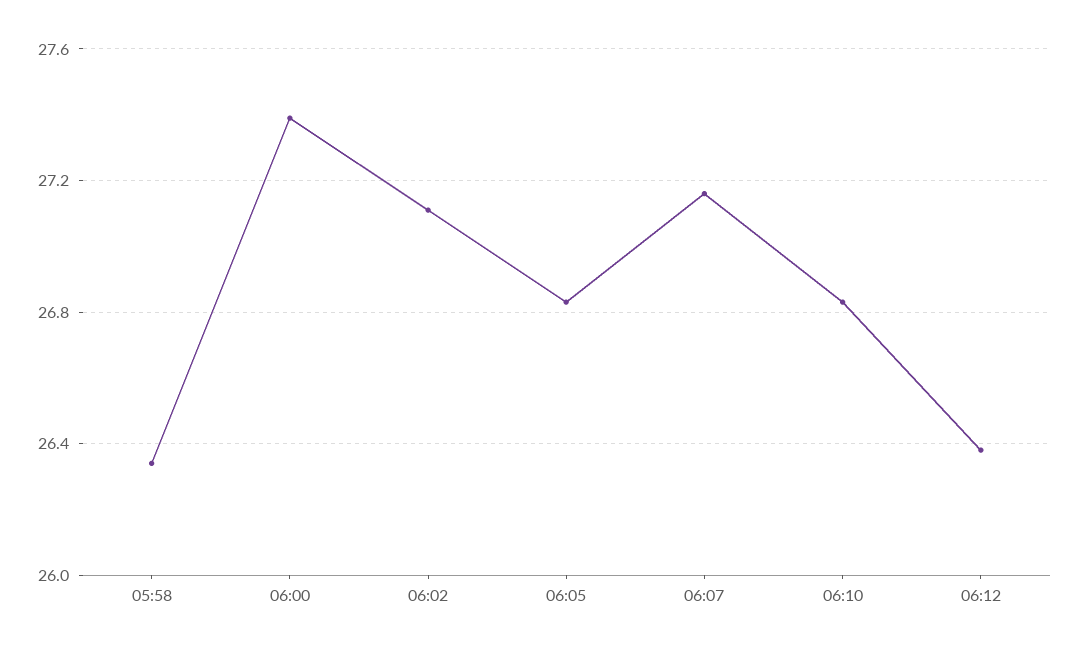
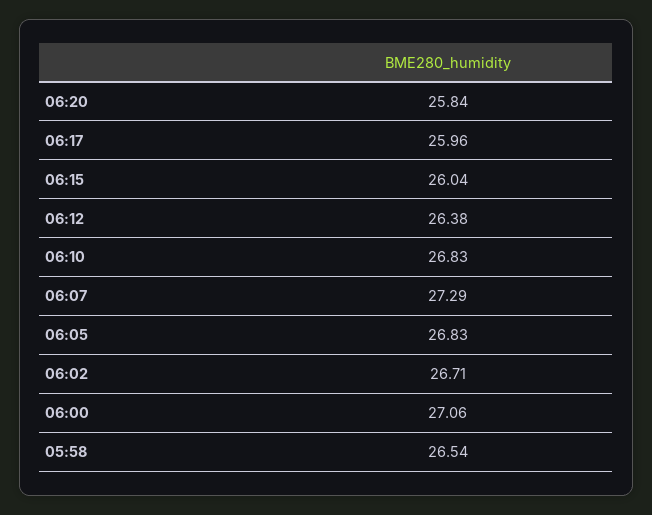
05:58: 26.35 -> 26.54
06:00: 27.4 -> 27.06
06:02: 27.1 -> 26.71
06:07: 27.15 -> 27.29
06:20: none -> 25.84
06:17: none -> 25.96
06:15: none -> 26.04

